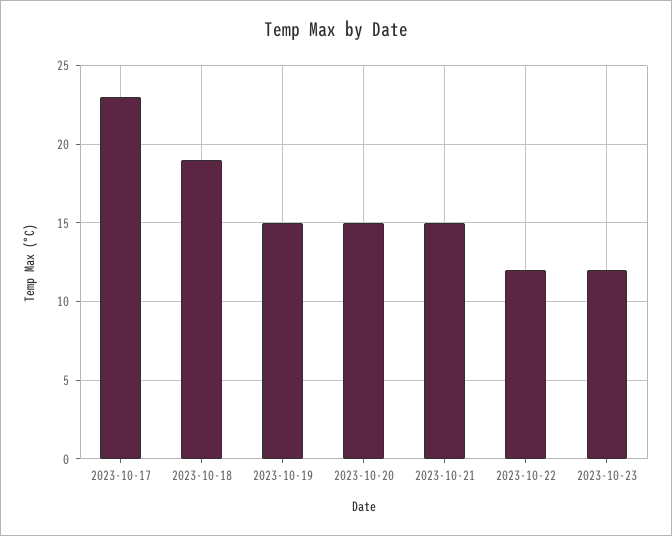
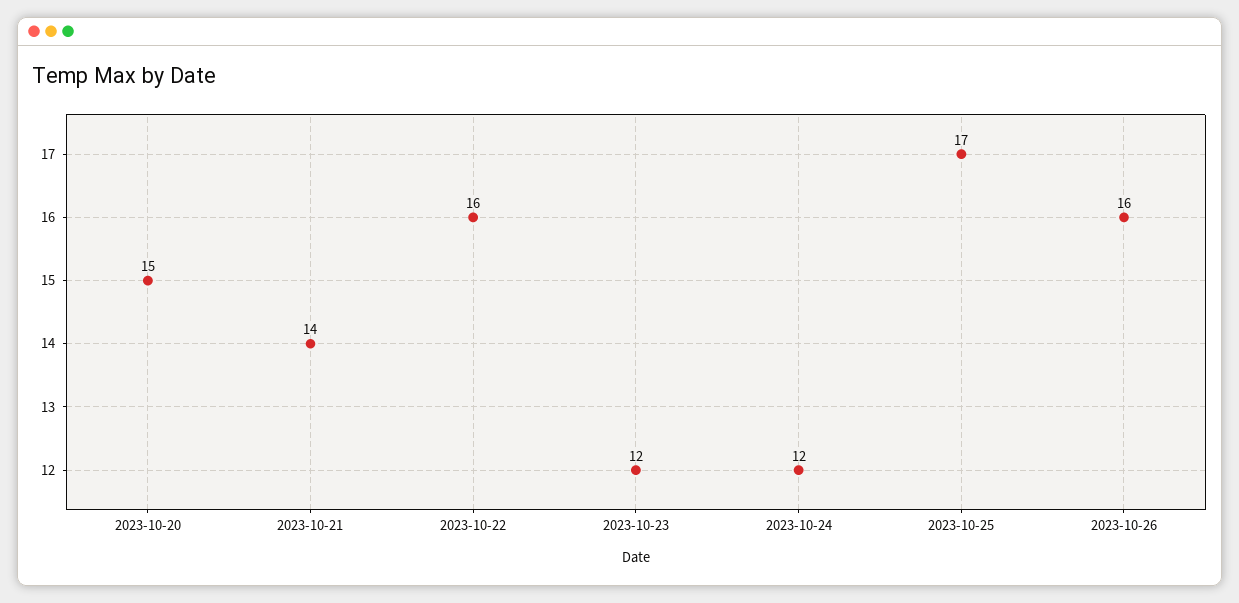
2023-10-17: 23 -> none
2023-10-18: 19 -> none
2023-10-19: 15 -> none
2023-10-21: 15 -> 14
2023-10-22: 12 -> 16
2023-10-24: none -> 12
2023-10-25: none -> 17
2023-10-26: none -> 16

